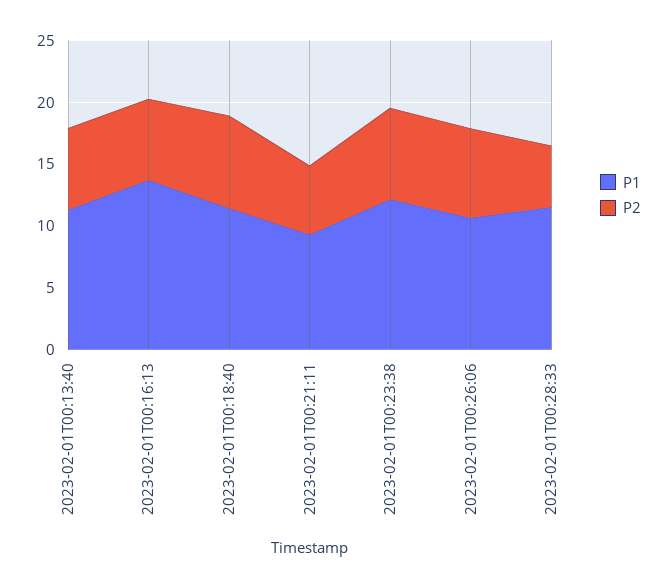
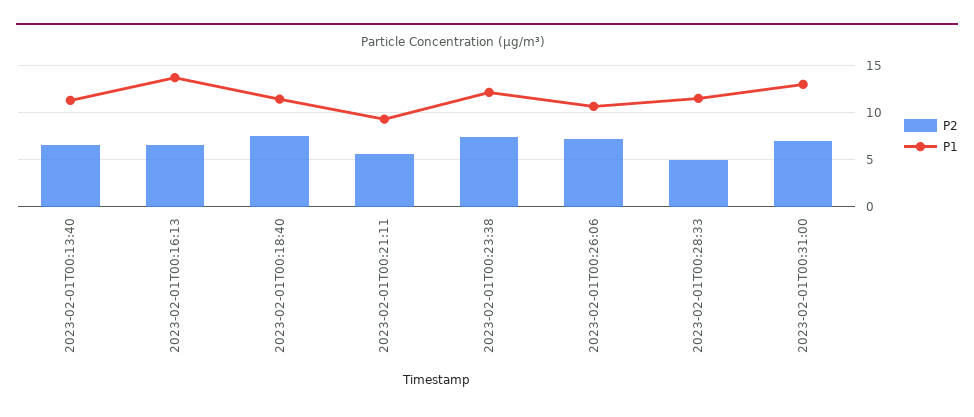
P2, 2023-02-01T00:31:00: none -> 7
P1, 2023-02-01T00:31:00: none -> 13

